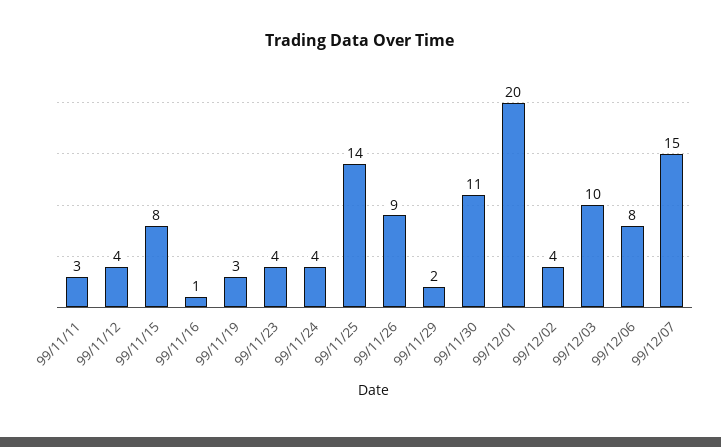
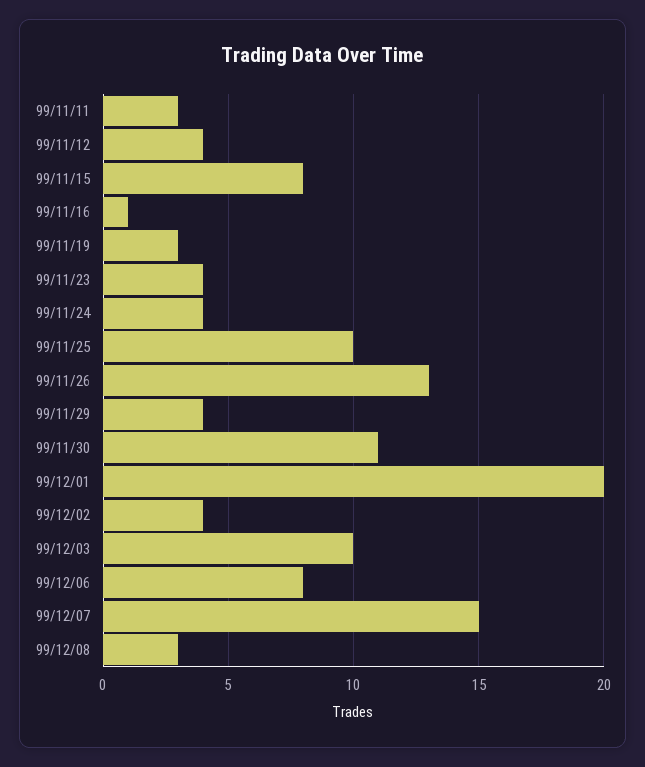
99/11/25: 14 -> 10
99/11/26: 9 -> 13
99/11/29: 2 -> 4
99/12/08: none -> 3

